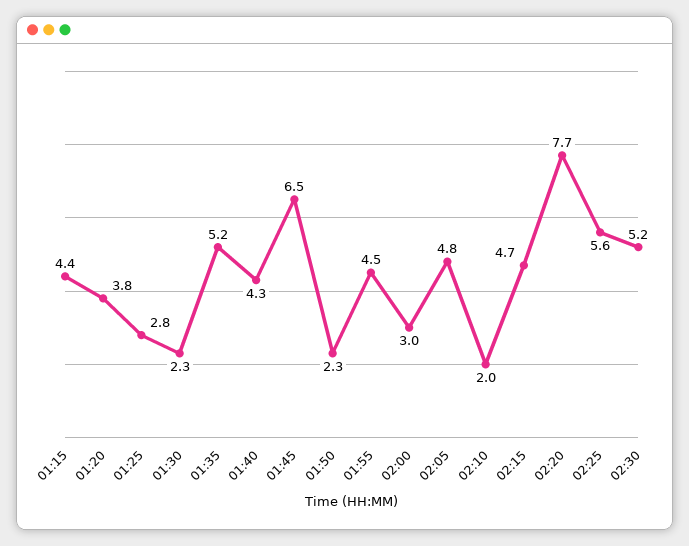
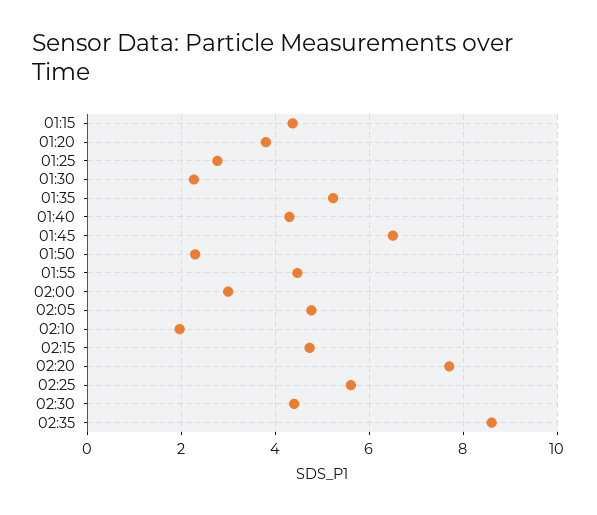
02:30: 5.2 -> 4.4
02:35: none -> 8.6

